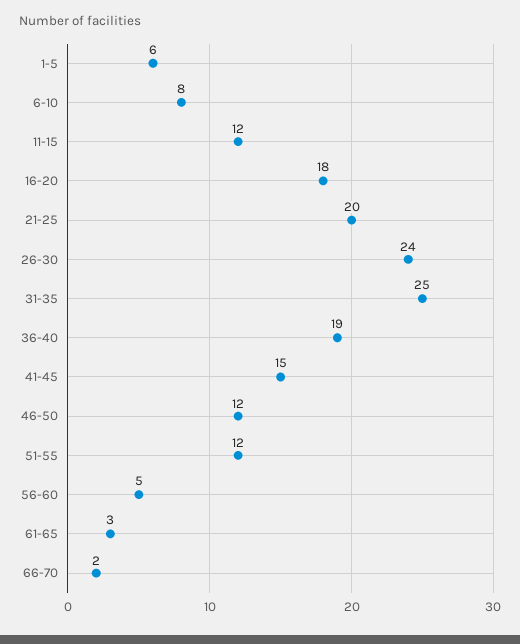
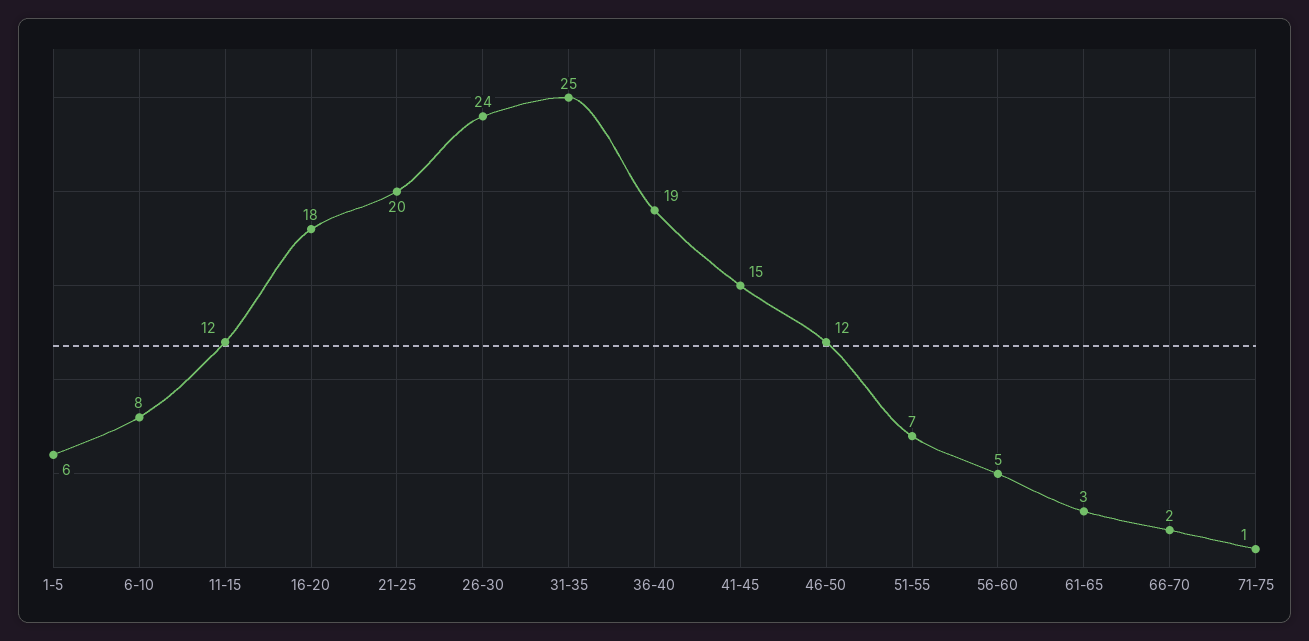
51-55: 12 -> 7
71-75: none -> 1

